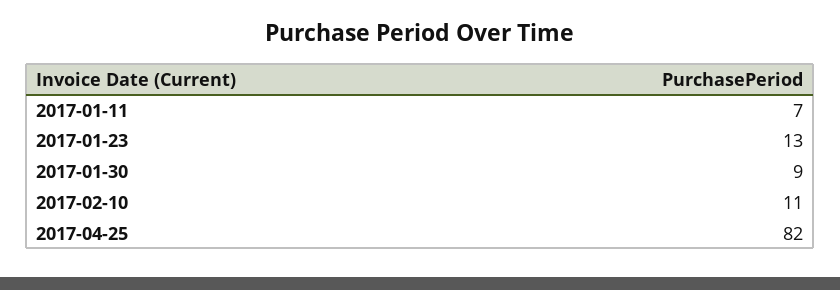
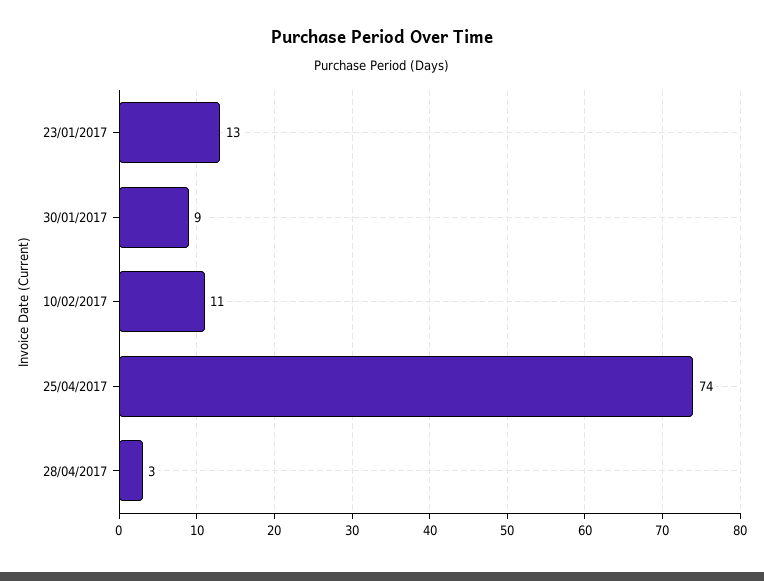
2017-01-11: 7 -> none
2017-04-25: 82 -> 74
28/04/2017: none -> 3

